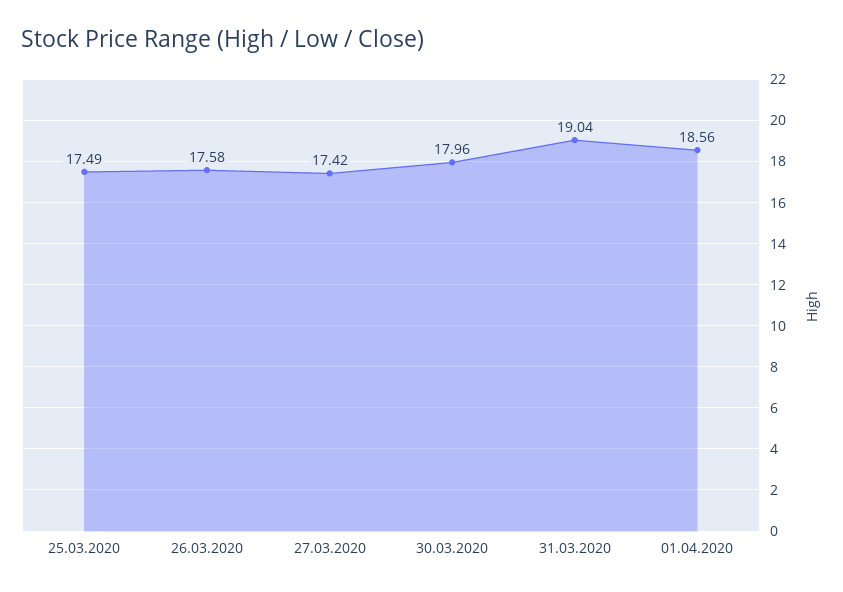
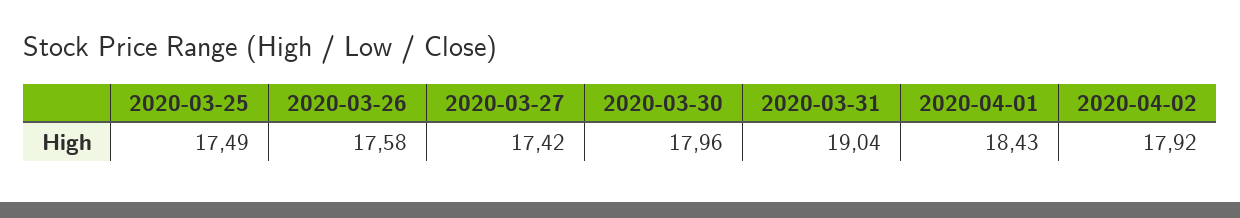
01.04.2020: 18.56 -> 18.43
2020-04-02: none -> 17.92

